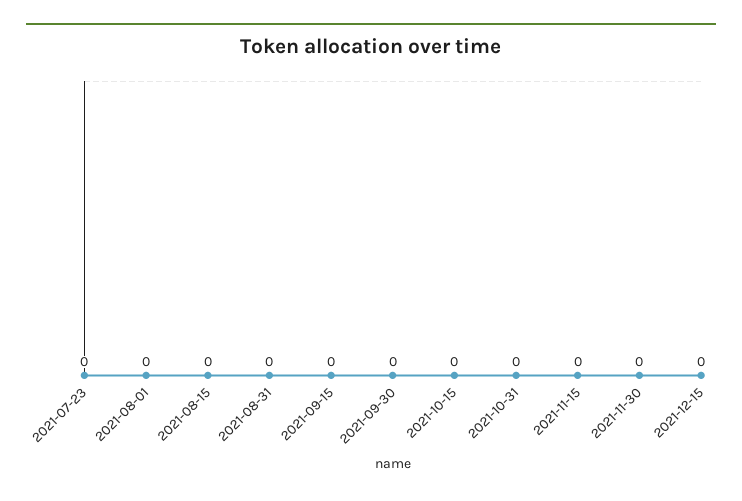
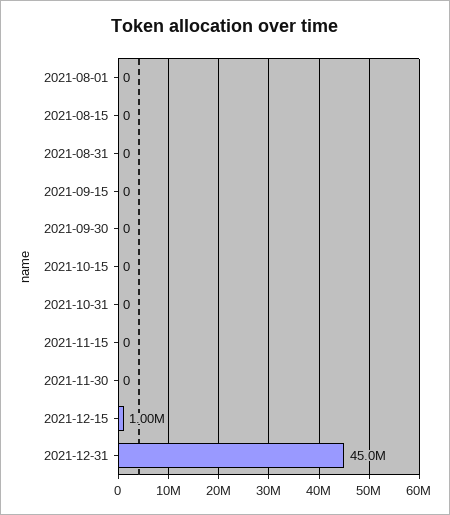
2021-07-23: 0 -> none
2021-12-15: 0 -> 1000000
2021-12-31: none -> 45000000

